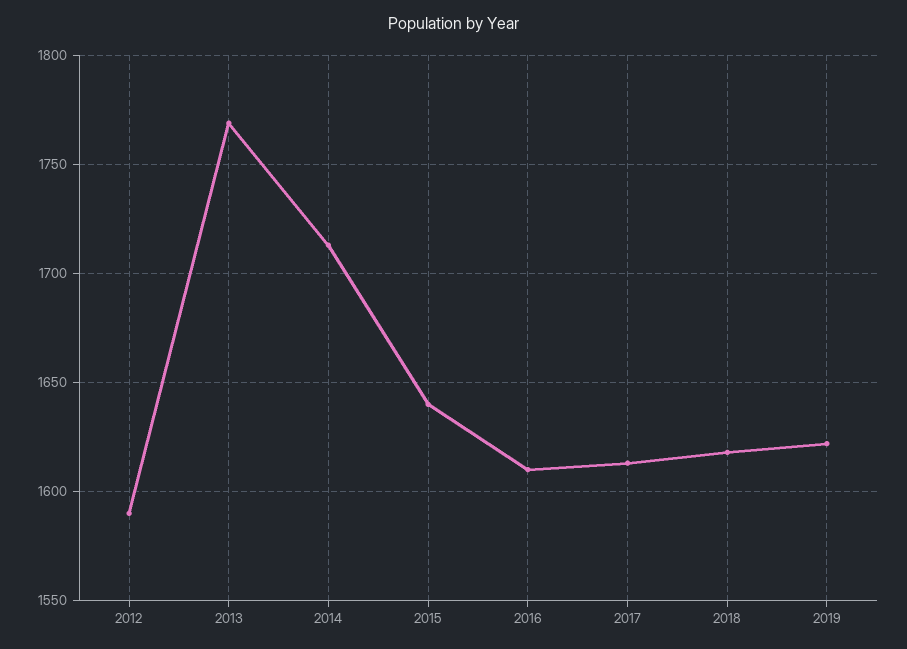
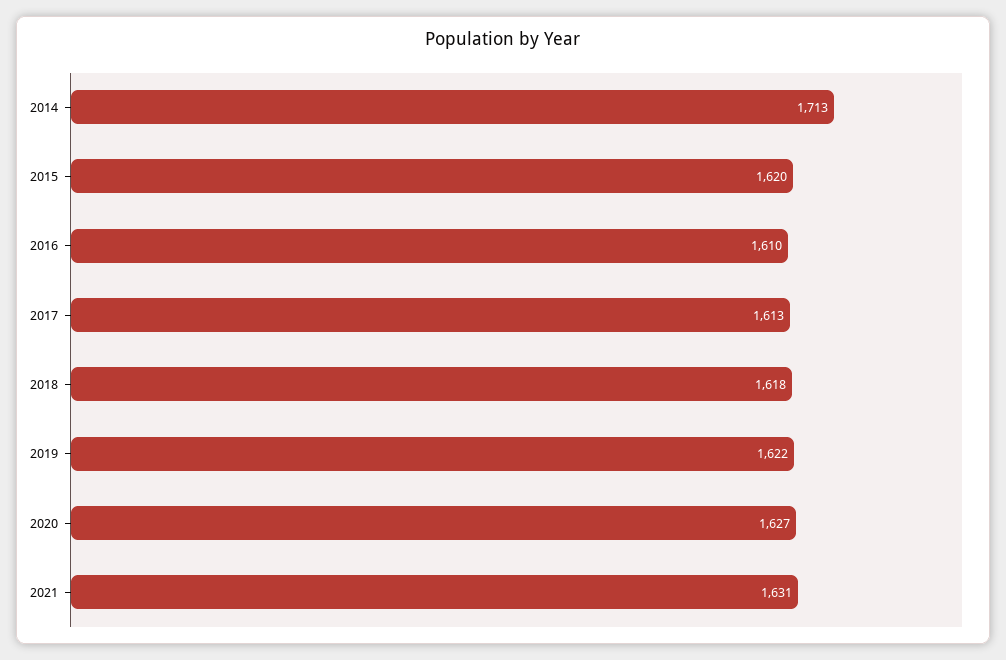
2012: 1590 -> none
2013: 1770 -> none
2015: 1640 -> 1620
2020: none -> 1627
2021: none -> 1631

